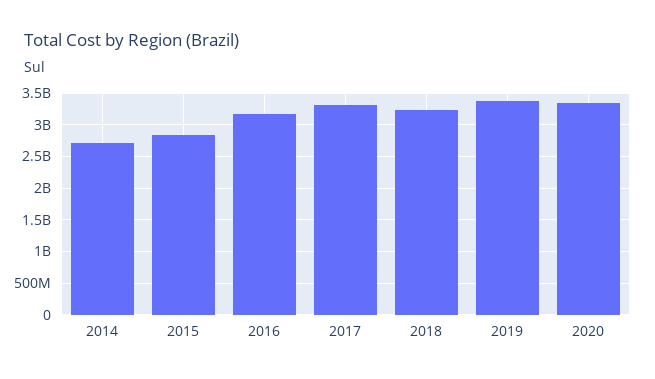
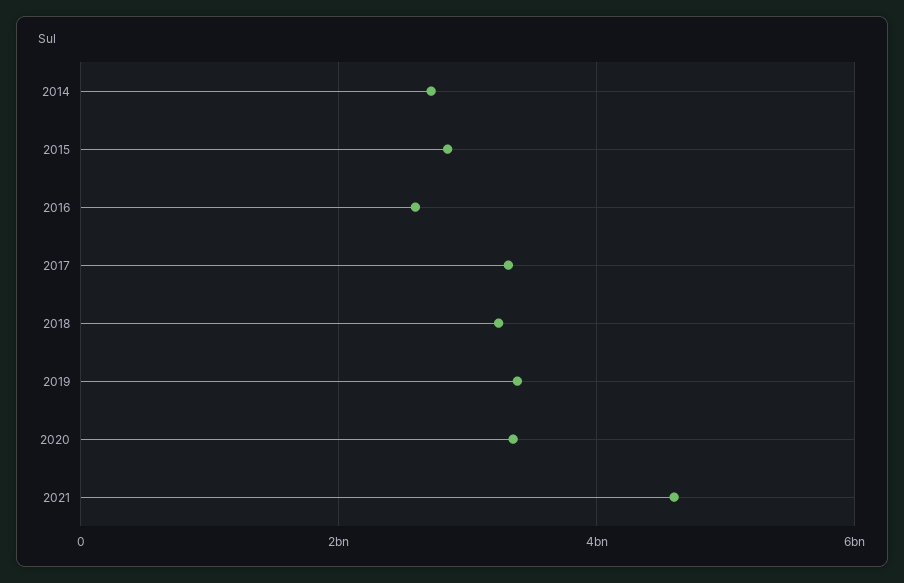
2016: 3200000000 -> 2600000000
2021: none -> 4600000000

